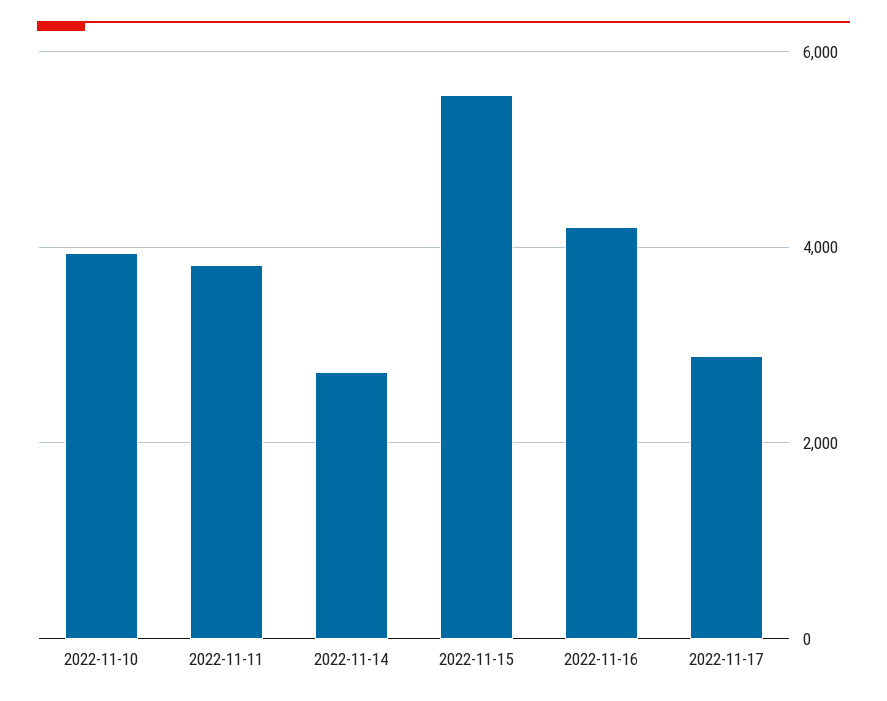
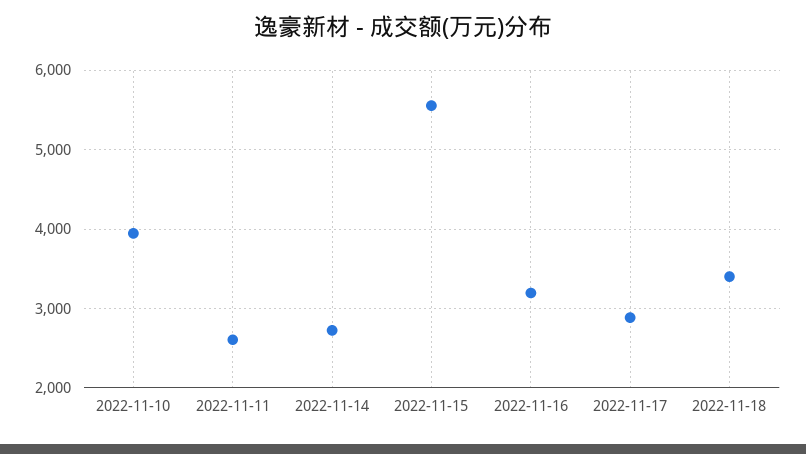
2022-11-11: 3800 -> 2600
2022-11-16: 4200 -> 3200
2022-11-18: none -> 3400

